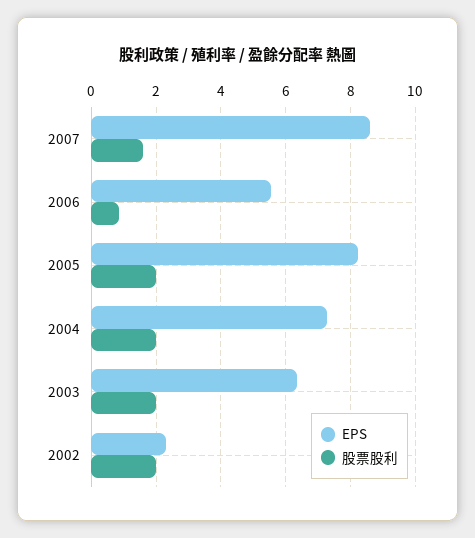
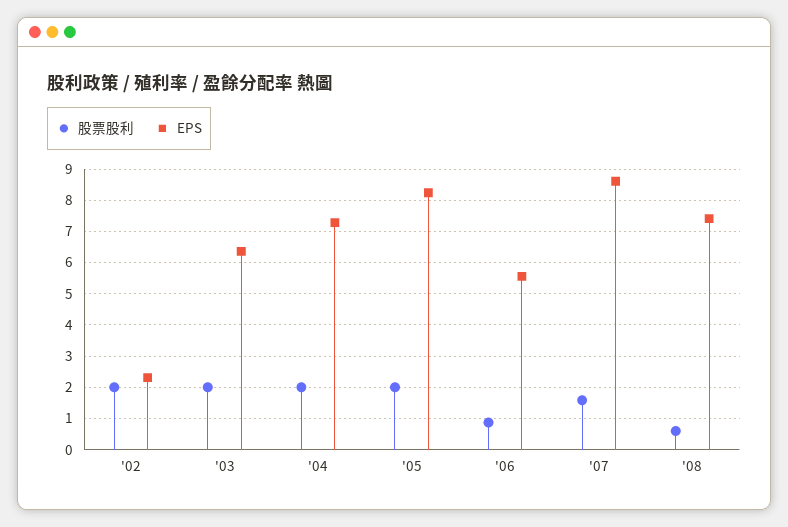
股票股利, '08: none -> 0.6
EPS, '08: none -> 7.4

